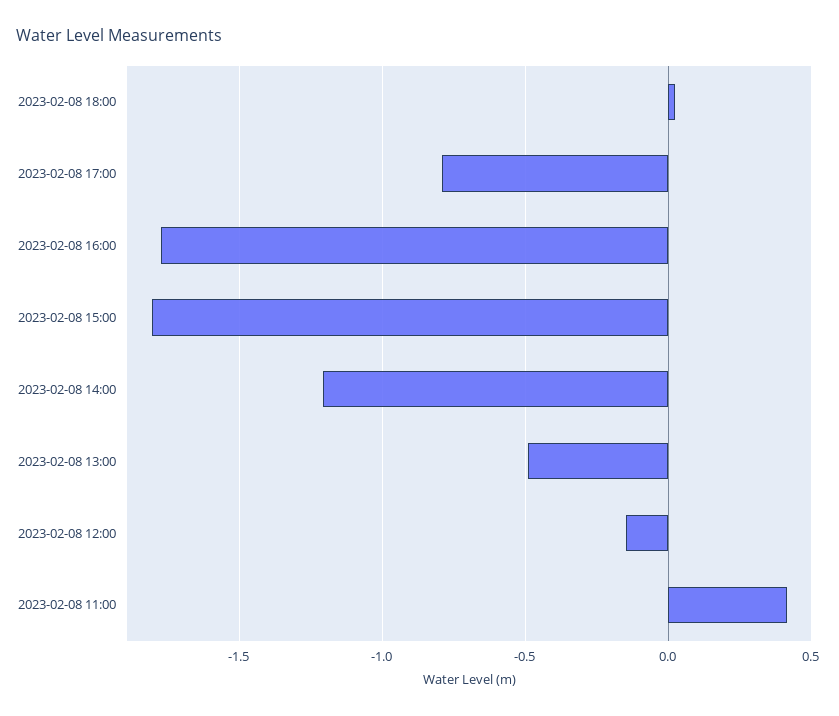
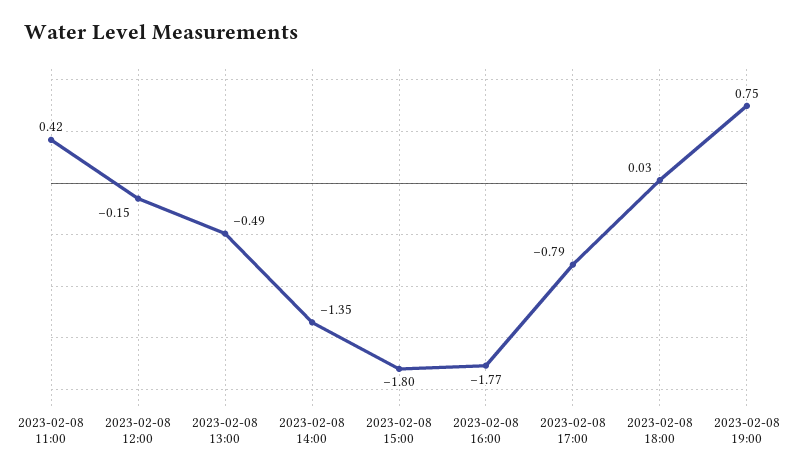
2023-02-08 14:00: -1.2 -> -1.35
2023-02-08 19:00: none -> 0.75

